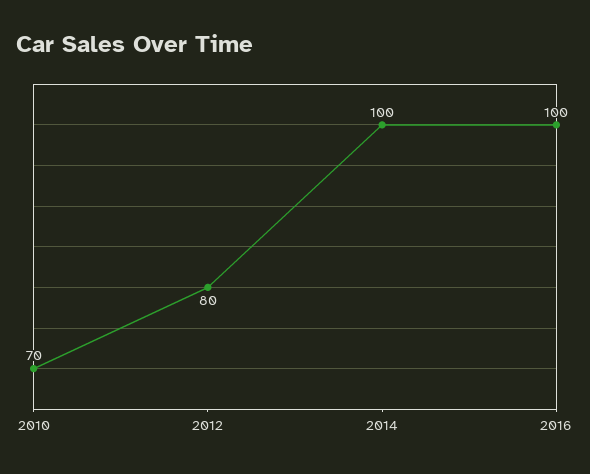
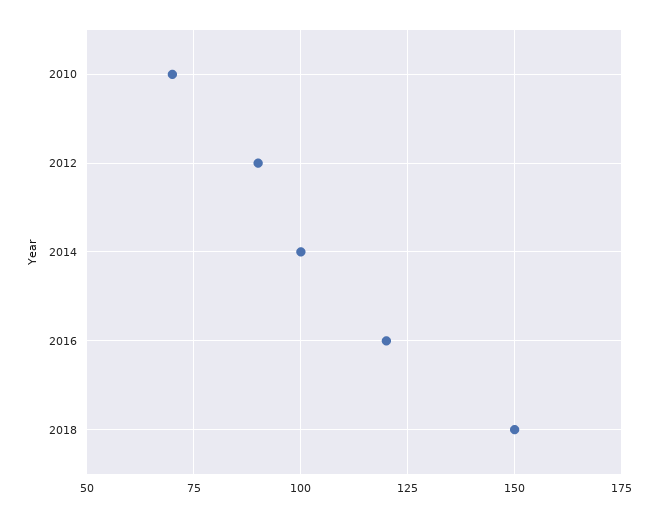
2012: 80 -> 90
2016: 100 -> 120
2018: none -> 150

